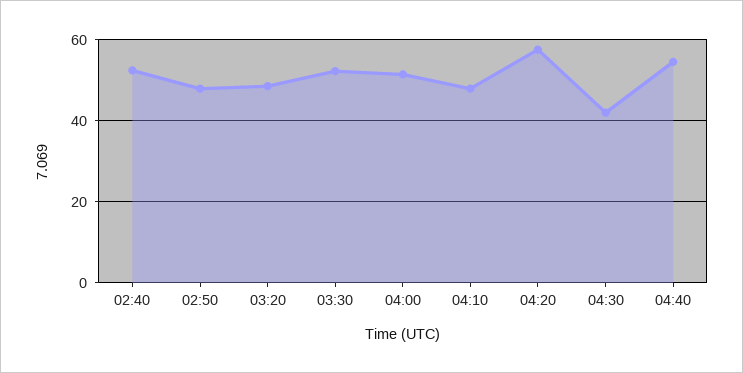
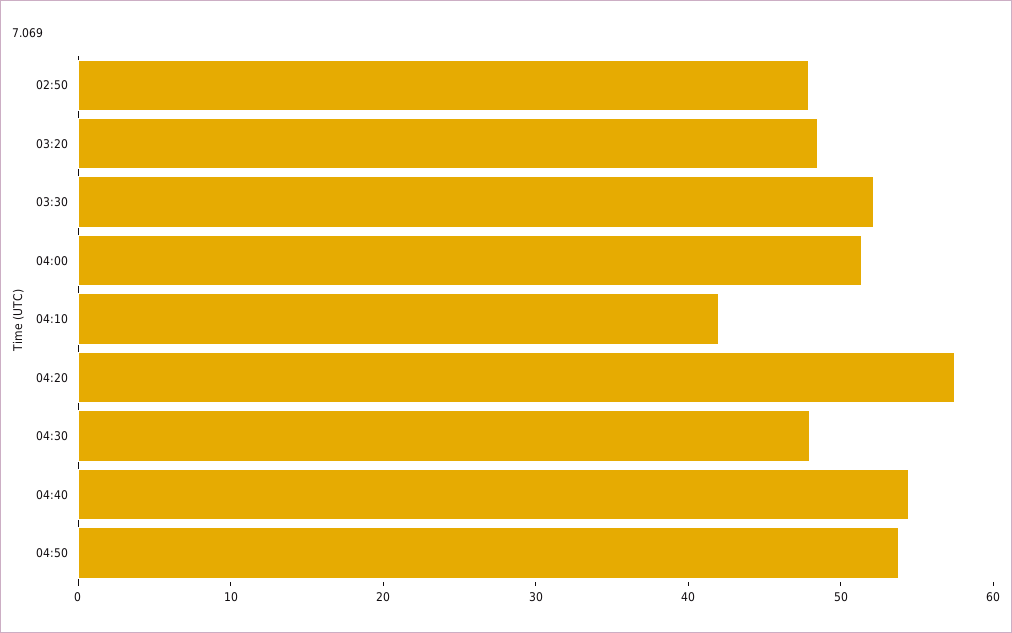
02:40: 52 -> none
04:10: 48 -> 42
04:30: 42 -> 48
04:50: none -> 54

